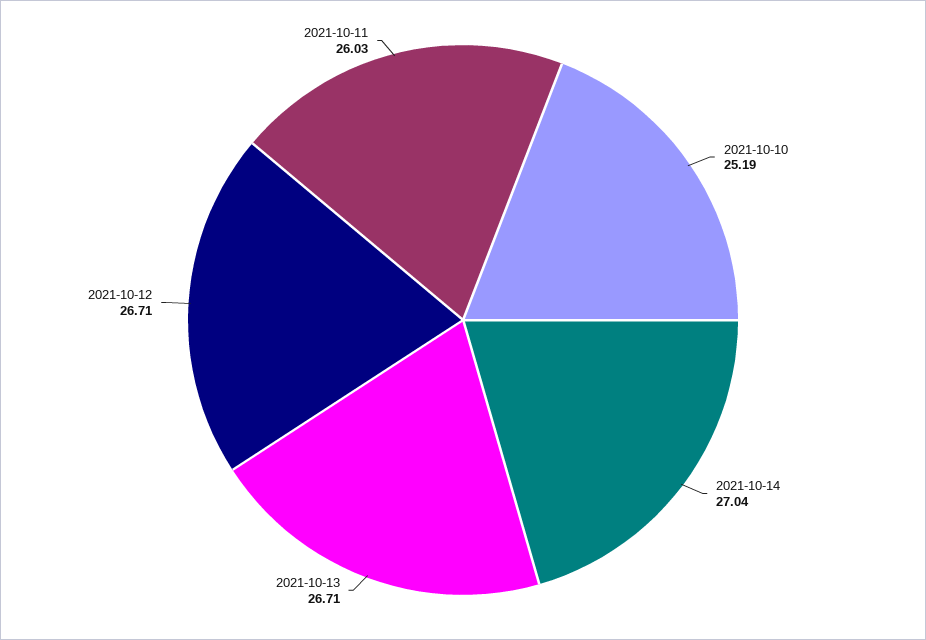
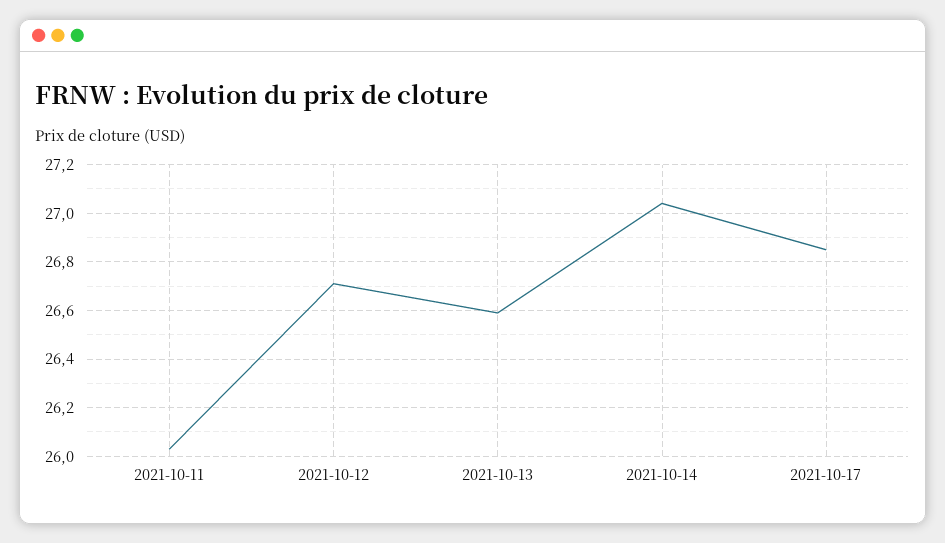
2021-10-10: 25.19 -> none
2021-10-13: 26.71 -> 26.6
2021-10-17: none -> 26.85

